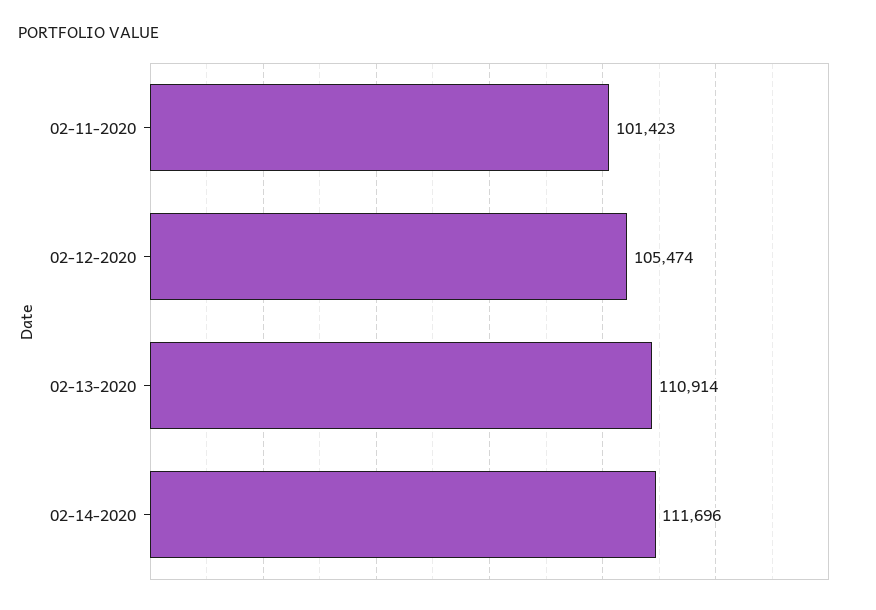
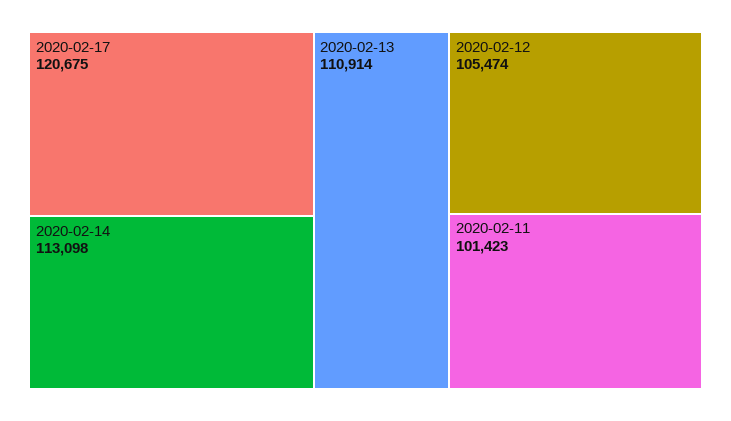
02-14-2020: 111696 -> 113098
2020-02-17: none -> 120675

